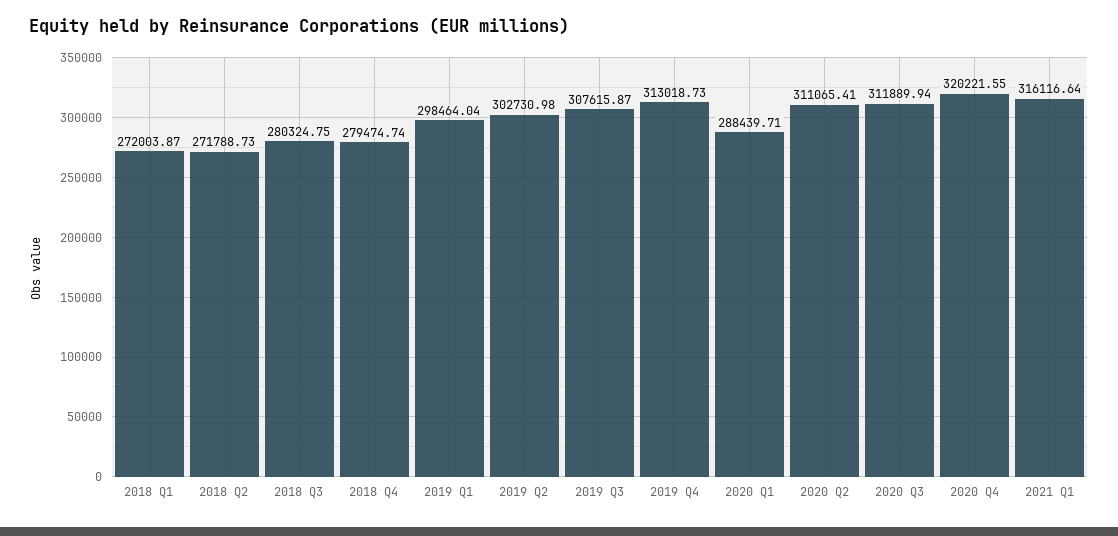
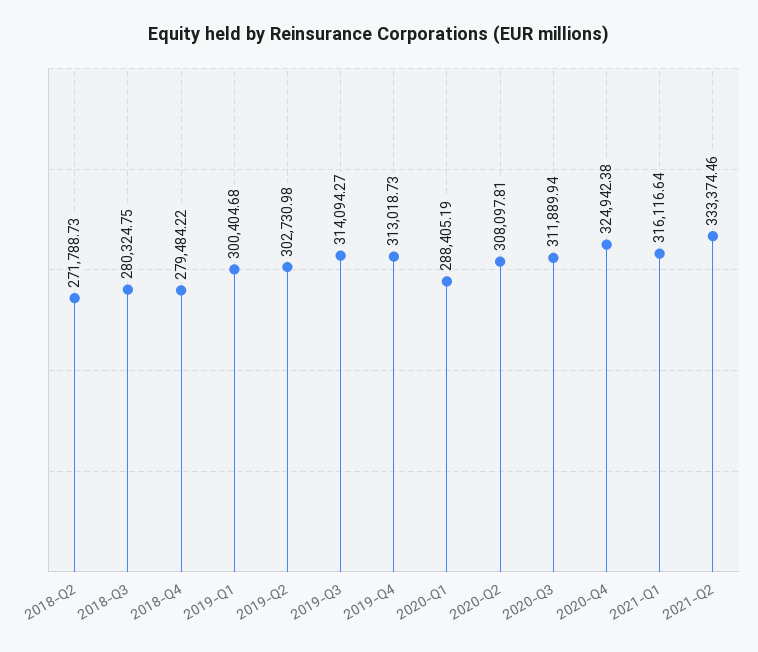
2018 Q1: 272003.87 -> none
2018 Q4: 279474.74 -> 279484.22
2019 Q1: 298464.04 -> 300404.68
2019 Q3: 307615.87 -> 314094.27
2020 Q1: 288439.71 -> 288405.19
2020 Q2: 311065.41 -> 308097.81
2020 Q4: 320221.55 -> 324942.38
2021-Q2: none -> 333374.46

